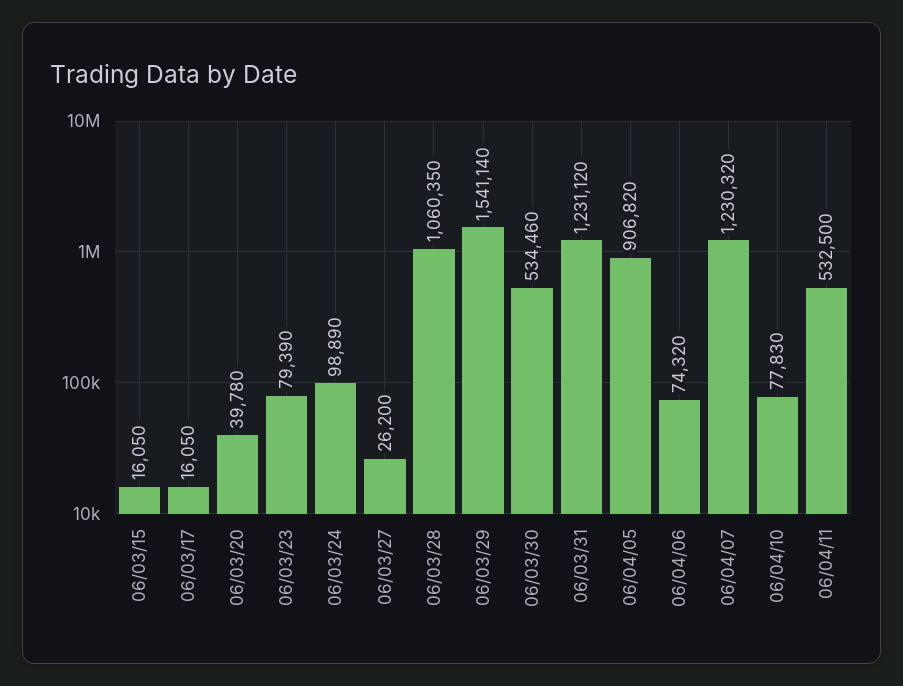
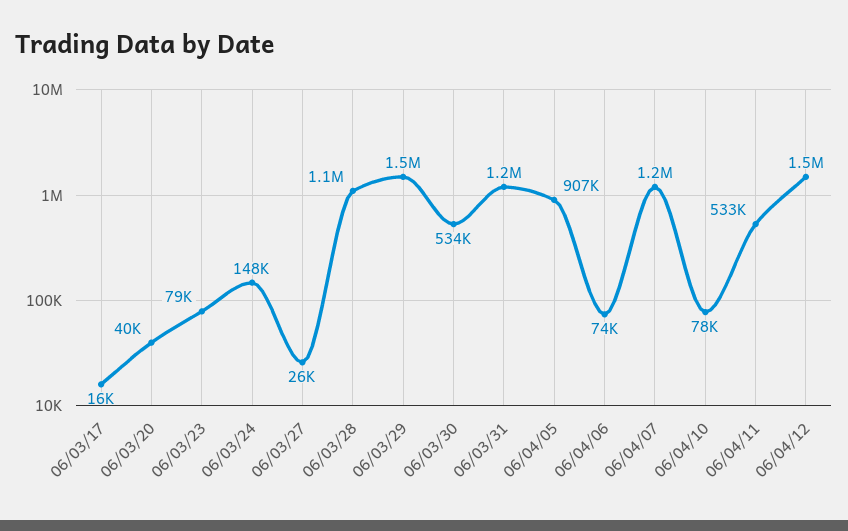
06/03/15: 16050 -> none
06/03/24: 98890 -> 148000
06/04/12: none -> 1500000

